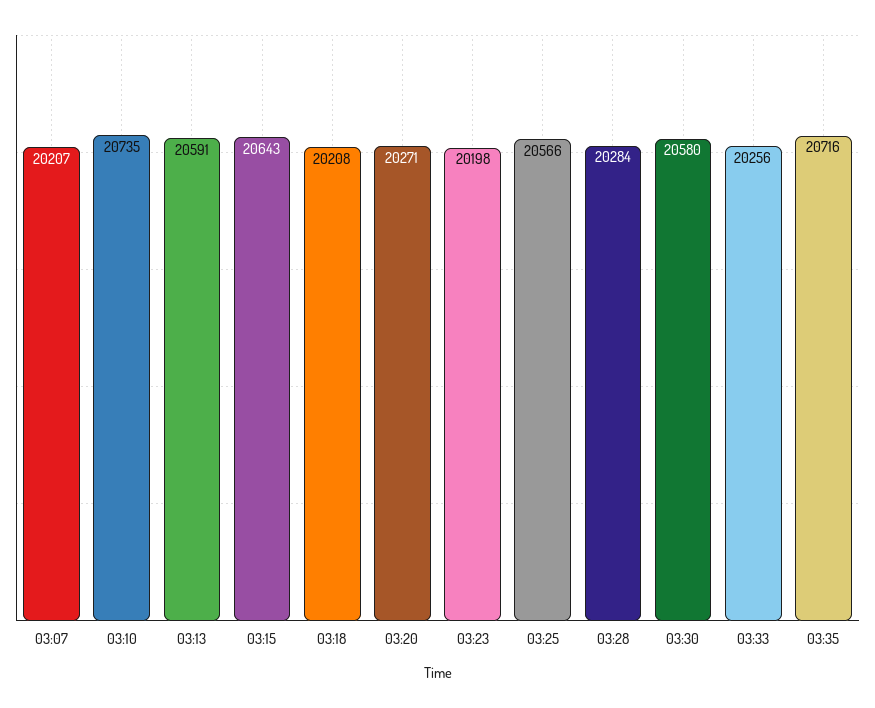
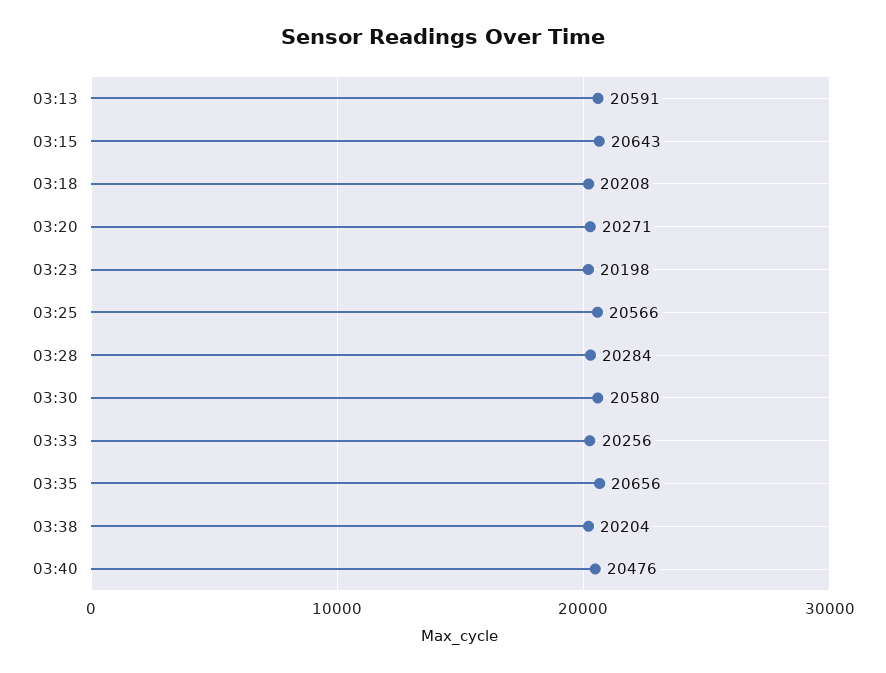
03:07: 20207 -> none
03:10: 20735 -> none
03:35: 20716 -> 20656
03:38: none -> 20204
03:40: none -> 20476

